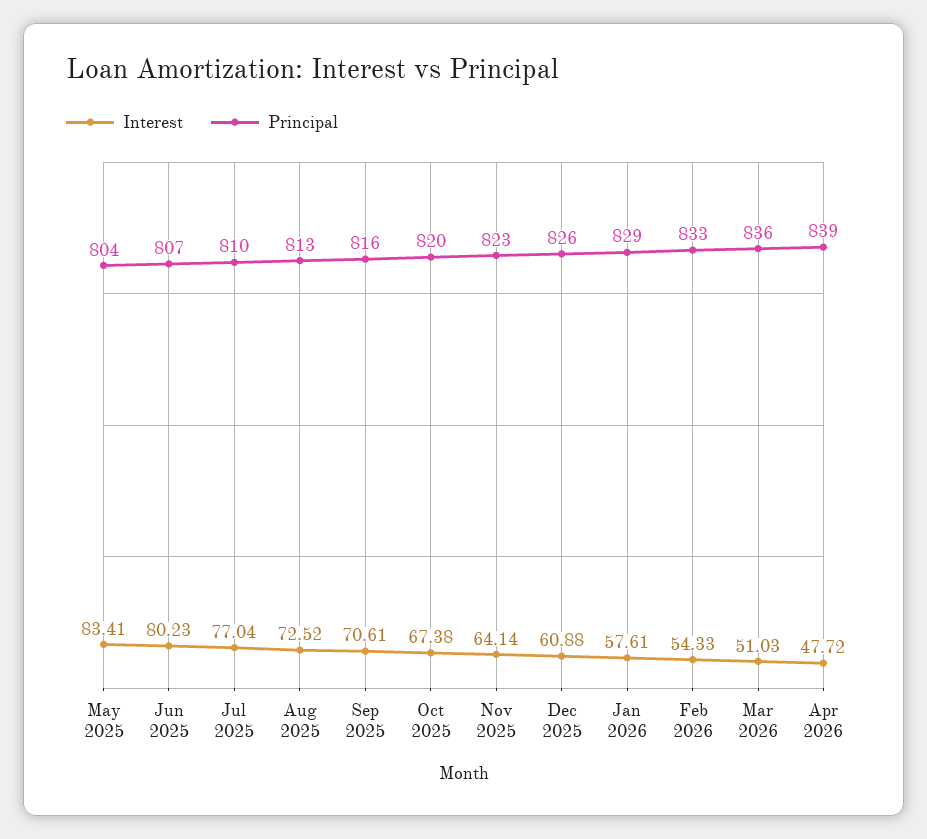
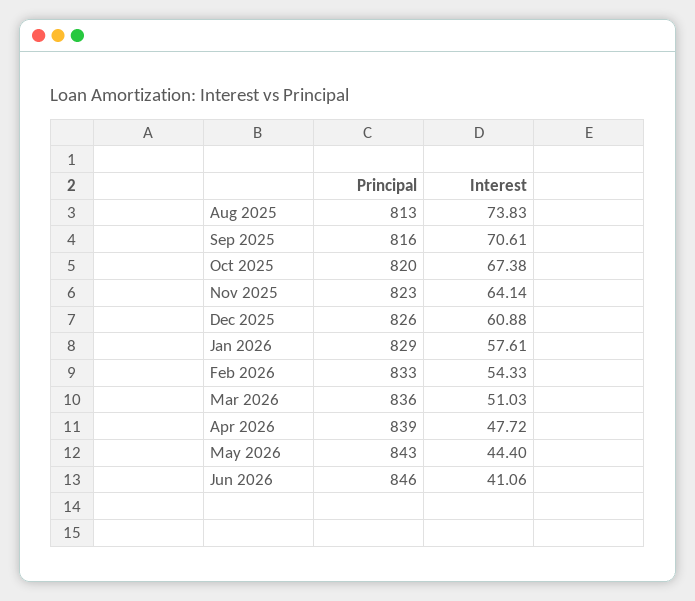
Interest, May 2025: 83.41 -> none
Principal, May 2025: 804 -> none
Interest, Jun 2025: 80.23 -> none
Principal, Jun 2025: 807 -> none
Interest, Jul 2025: 77.04 -> none
Principal, Jul 2025: 810 -> none
Interest, Aug 2025: 72.52 -> 73.83
Principal, May 2026: none -> 843
Interest, May 2026: none -> 44.4
Principal, Jun 2026: none -> 846
Interest, Jun 2026: none -> 41.06

